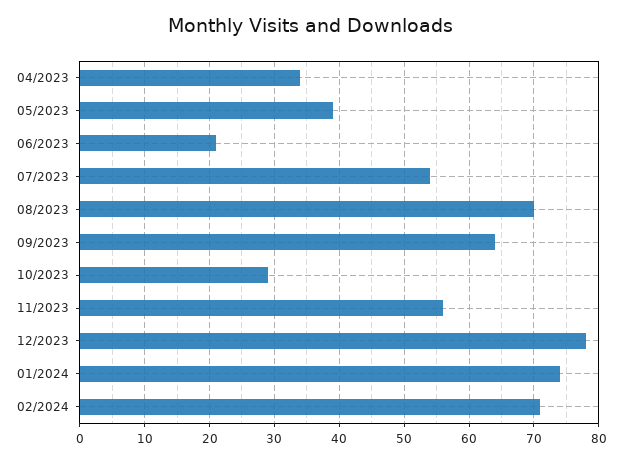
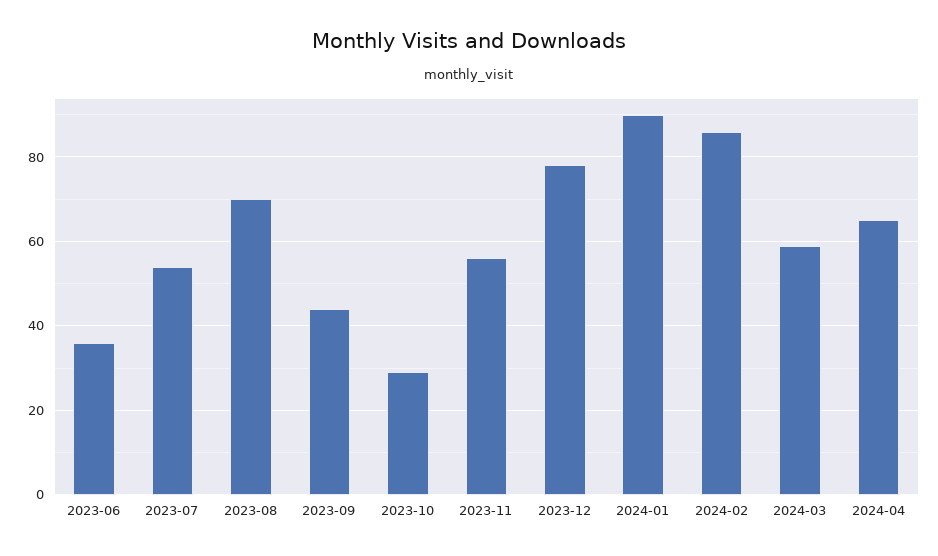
04/2023: 34 -> none
05/2023: 39 -> none
06/2023: 21 -> 35
09/2023: 64 -> 45
01/2024: 74 -> 90
02/2024: 71 -> 85
2024-03: none -> 60
2024-04: none -> 65

